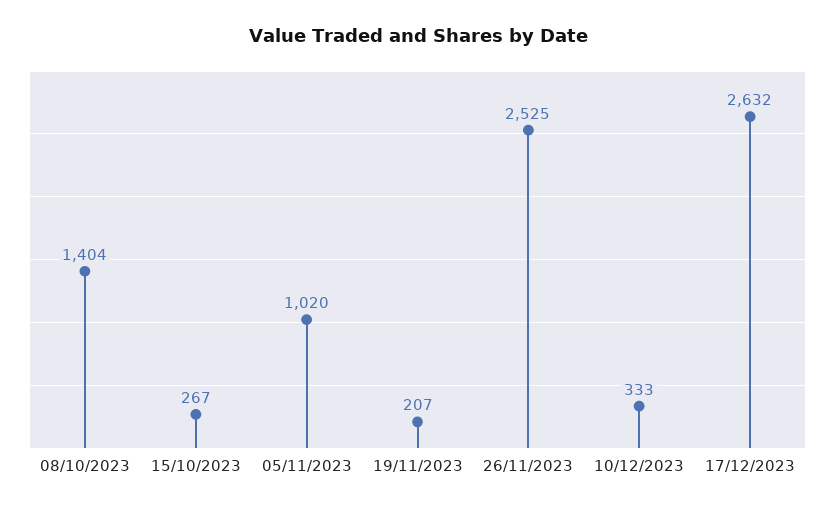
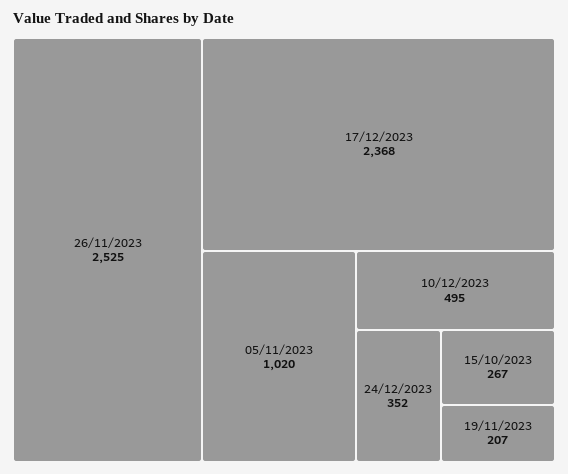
08/10/2023: 1404 -> none
10/12/2023: 333 -> 495
17/12/2023: 2632 -> 2368
24/12/2023: none -> 352

